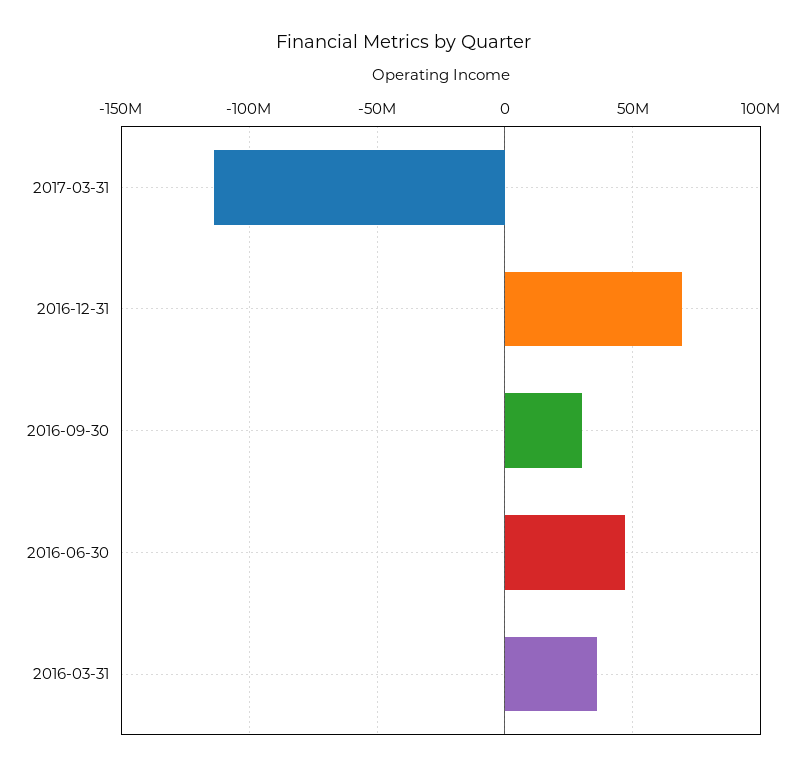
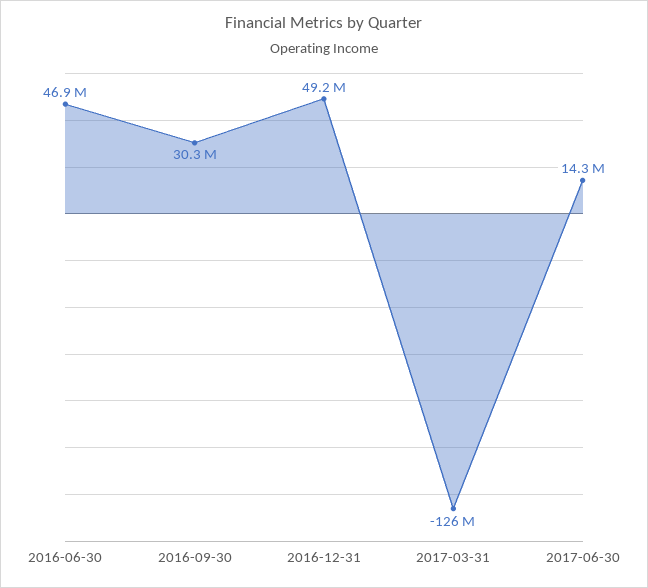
2017-03-31: -115000000 -> -126000000
2016-12-31: 70000000 -> 49200000
2016-03-31: 35000000 -> none
2017-06-30: none -> 14300000

